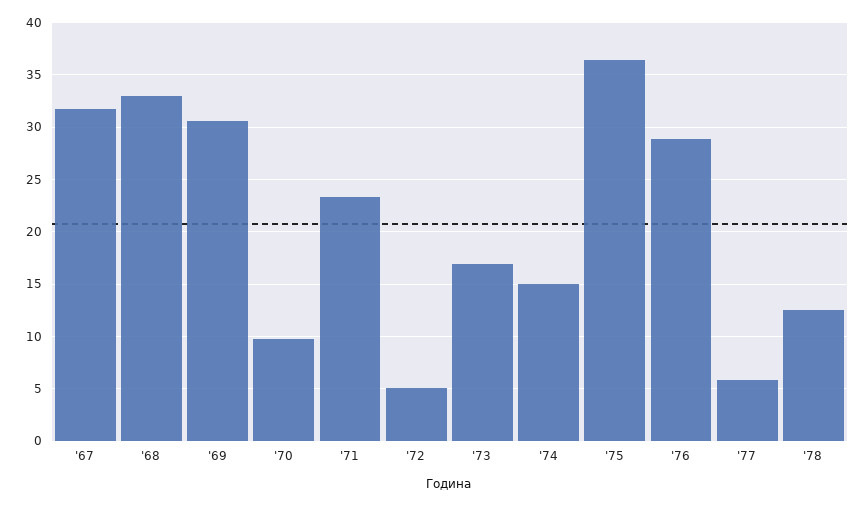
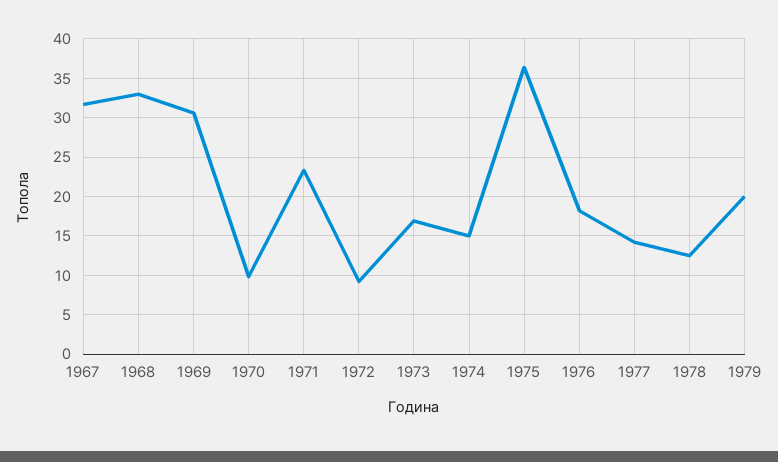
'72: 5 -> 9
'76: 29 -> 18
'77: 6 -> 14
1979: none -> 20

